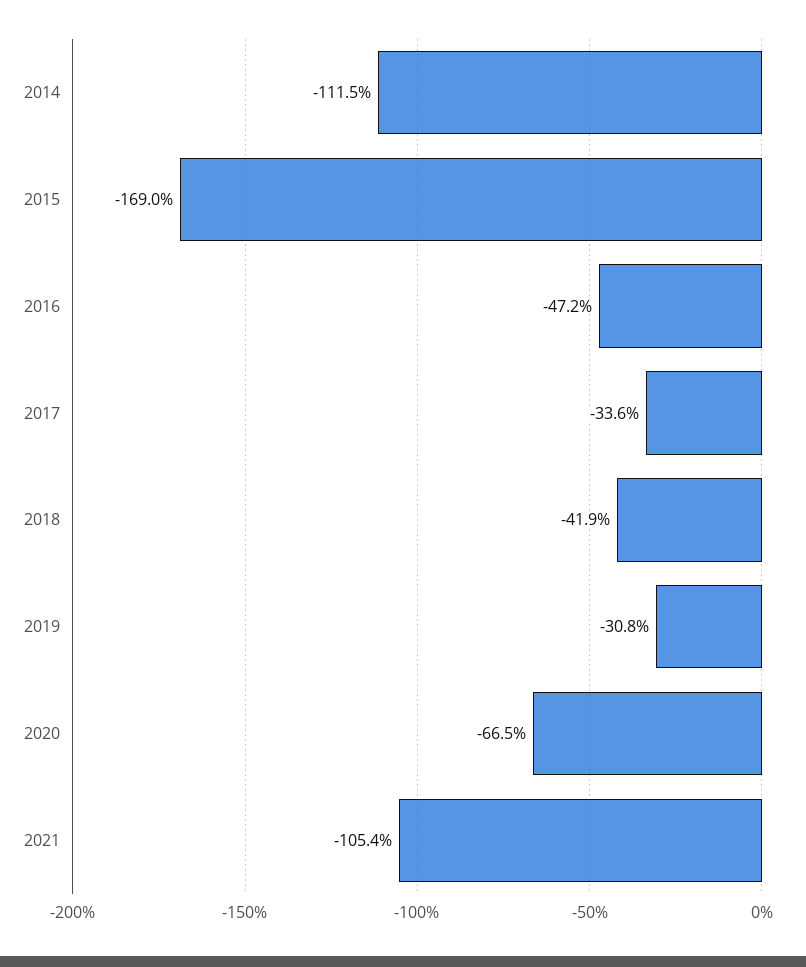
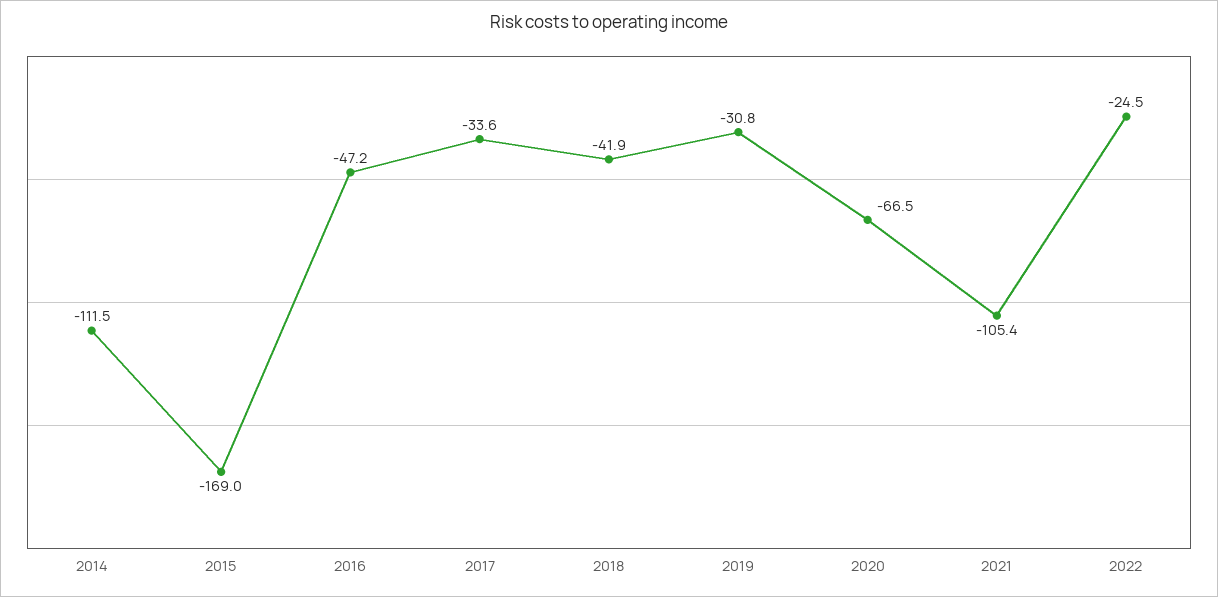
2022: none -> -24.5

